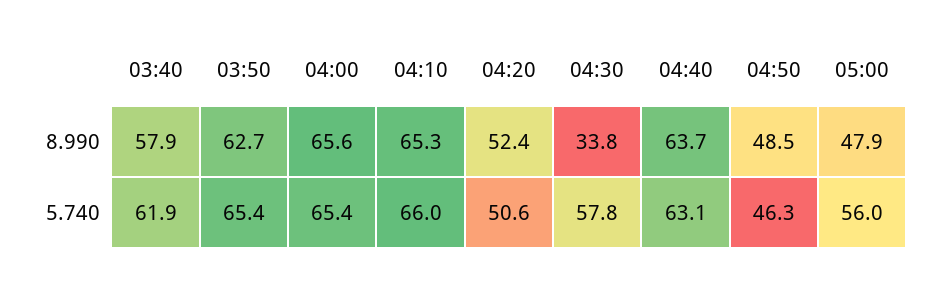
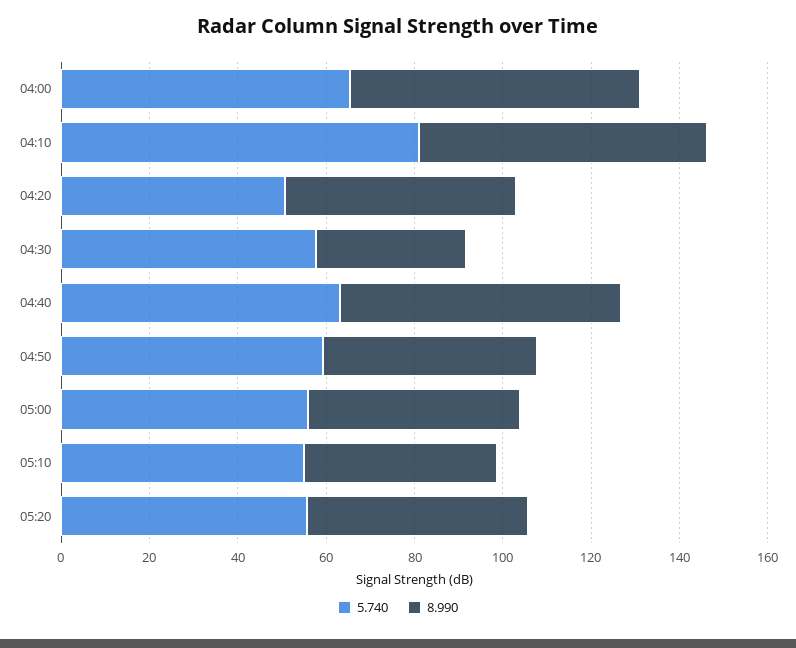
8.990, 03:40: 57.9 -> none
8.990, 03:50: 62.7 -> none
5.740, 03:40: 61.9 -> none
5.740, 03:50: 65.4 -> none
5.740, 04:10: 66 -> 80
5.740, 04:50: 46.3 -> 60
5.740, 05:10: none -> 55
8.990, 05:10: none -> 45
5.740, 05:20: none -> 55
8.990, 05:20: none -> 50

